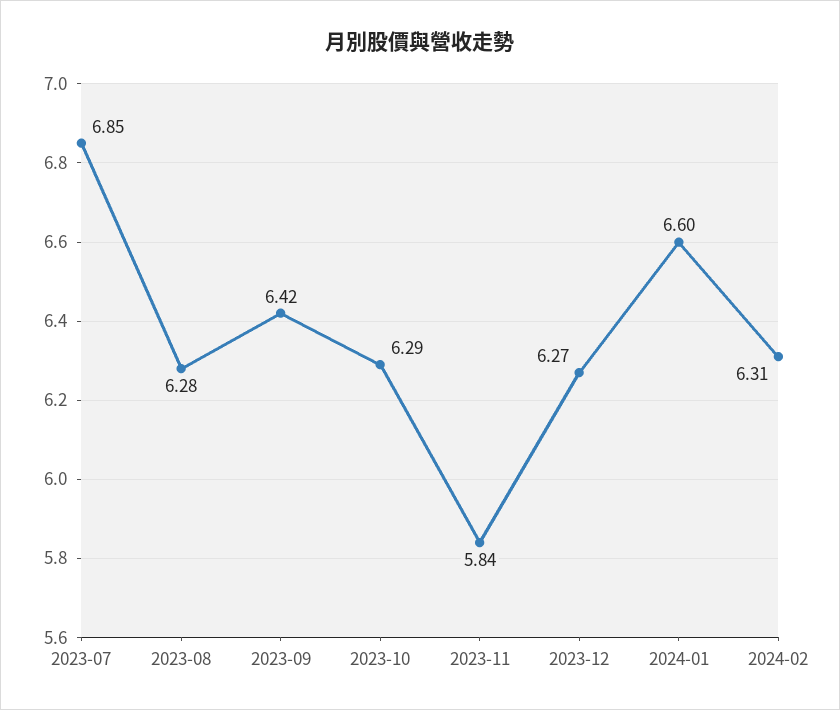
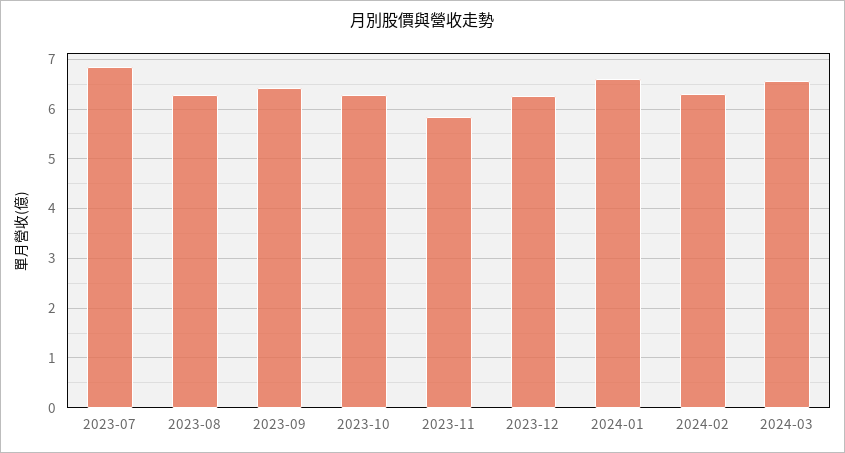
2024-03: none -> 6.6

